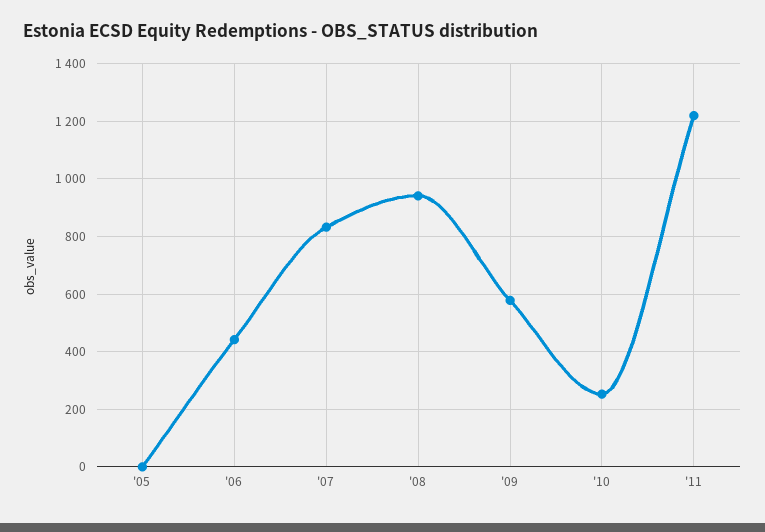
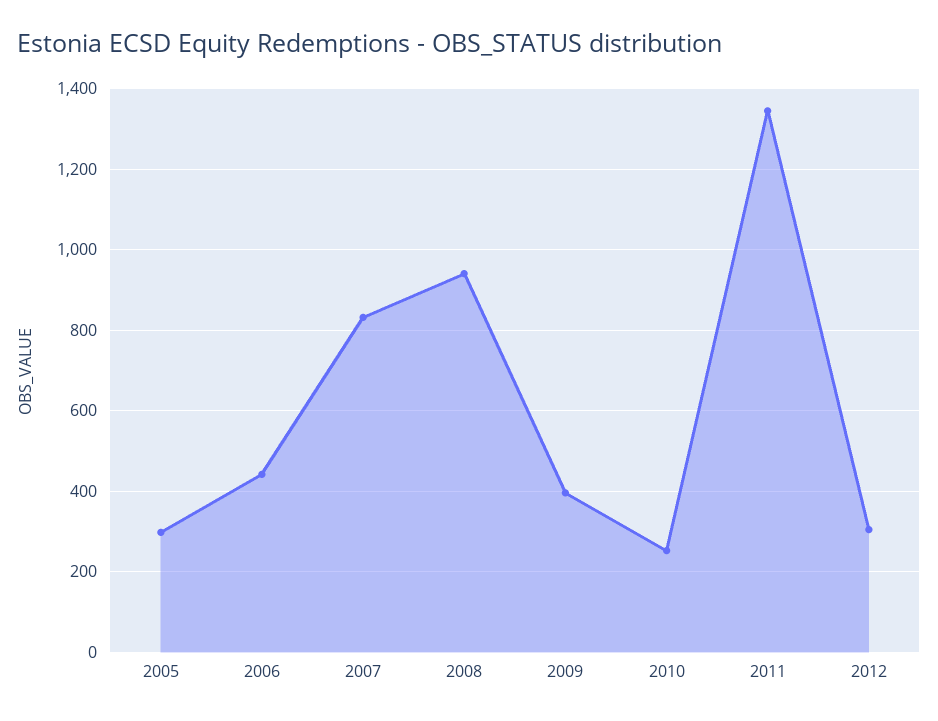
'05: 0 -> 300
'09: 575 -> 400
'11: 1225 -> 1340
2012: none -> 300

